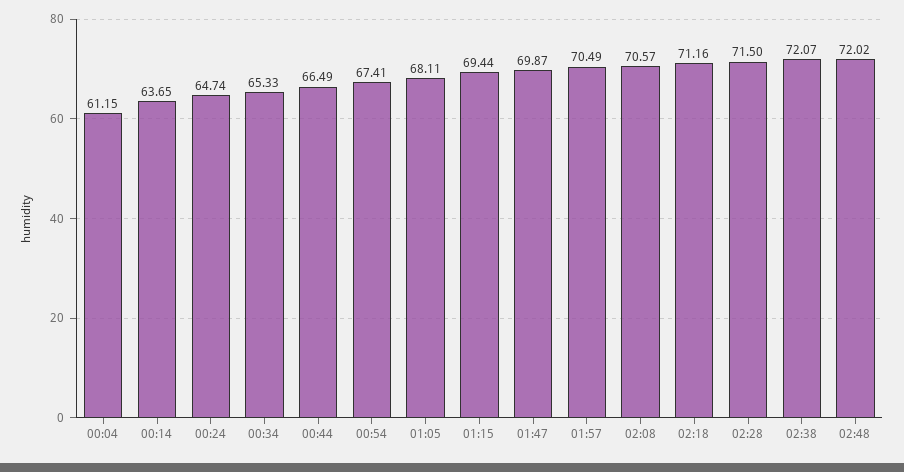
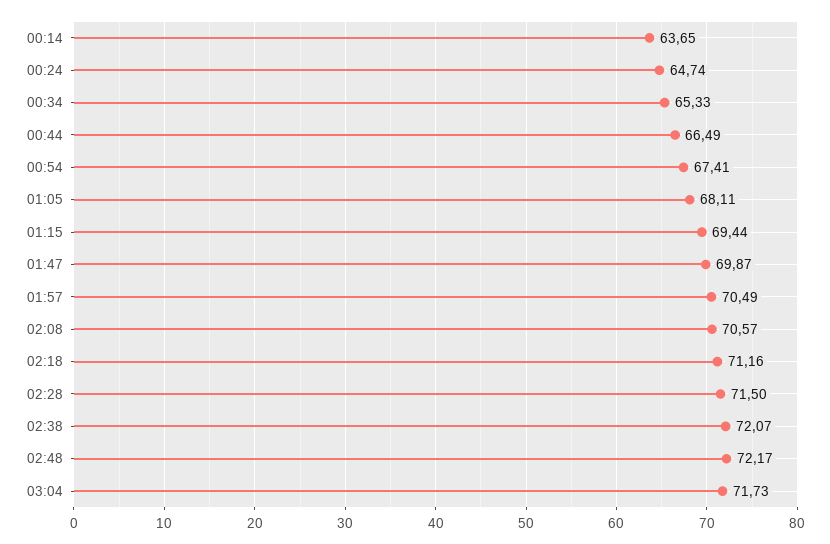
00:04: 61.15 -> none
02:48: 72.02 -> 72.17
03:04: none -> 71.73

